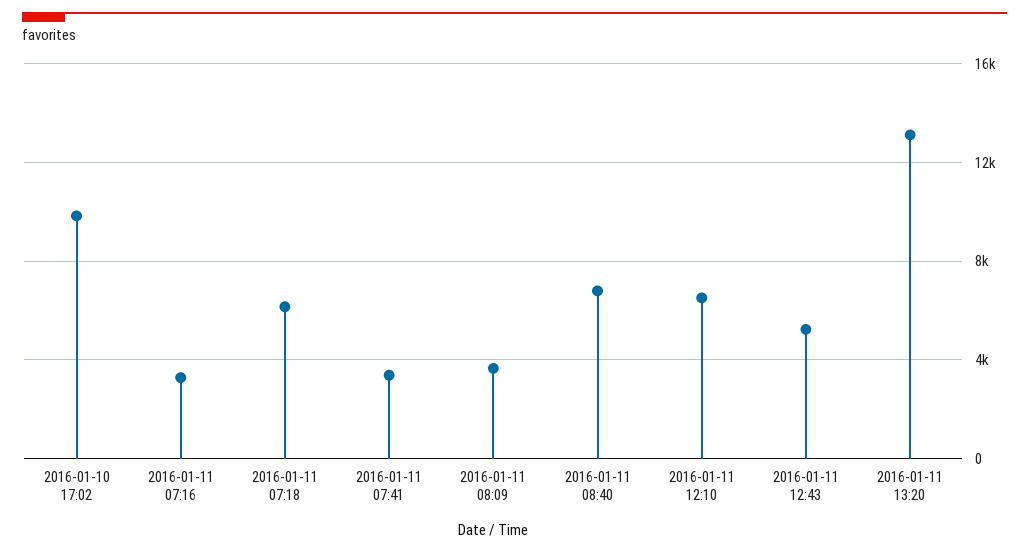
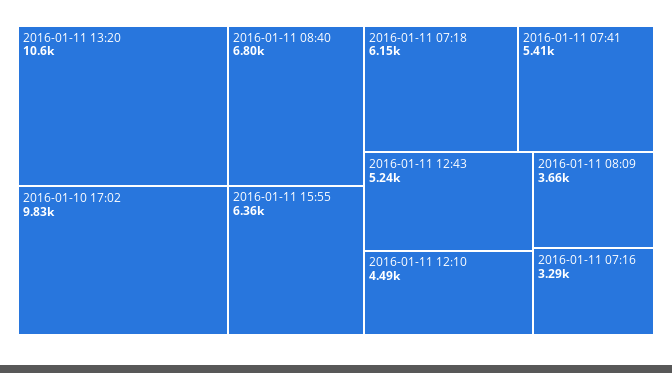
2016-01-11 07:41: 3500 -> 5410
2016-01-11 12:10: 6500 -> 4490
2016-01-11 13:20: 13000 -> 10600
2016-01-11 15:55: none -> 6360

